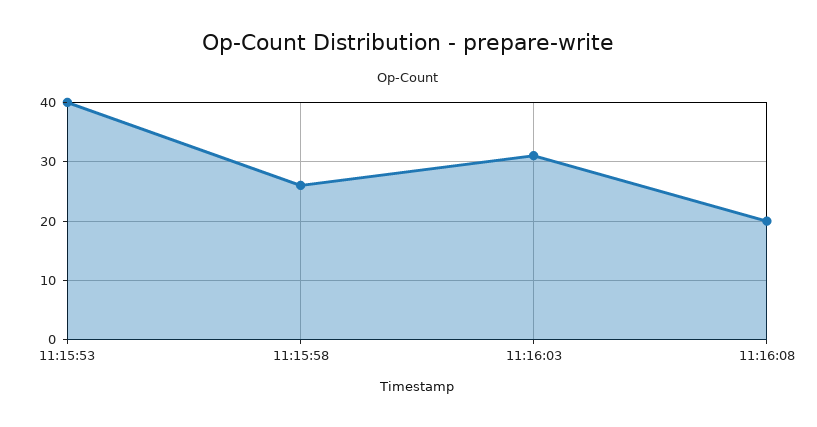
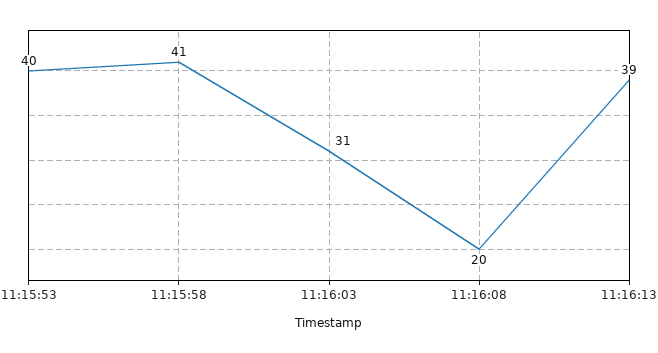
11:15:58: 25 -> 41
11:16:13: none -> 39

